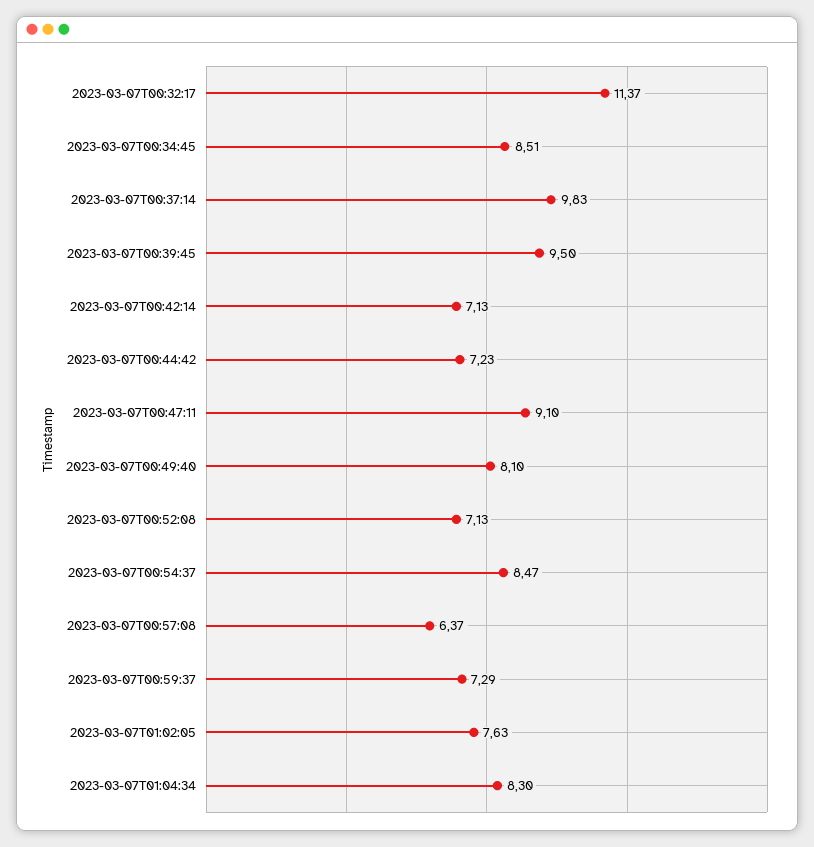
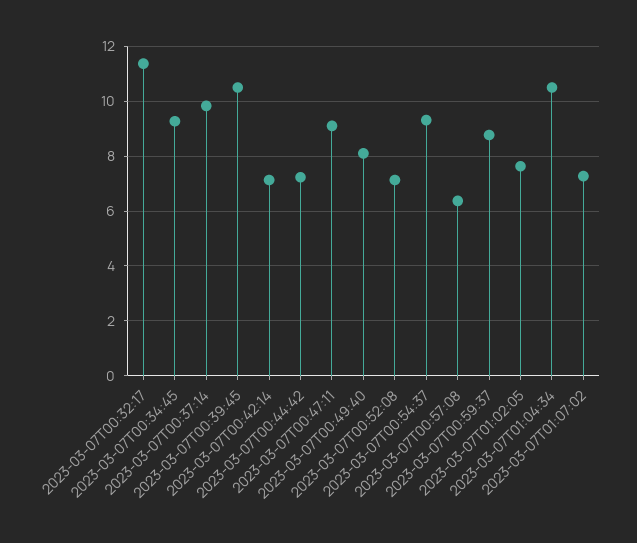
2023-03-07T00:34:45: 8.51 -> 9.25
2023-03-07T00:39:45: 9.5 -> 10.5
2023-03-07T00:54:37: 8.47 -> 9.25
2023-03-07T00:59:37: 7.29 -> 8.75
2023-03-07T01:04:34: 8.3 -> 10.5
2023-03-07T01:07:02: none -> 7.25

